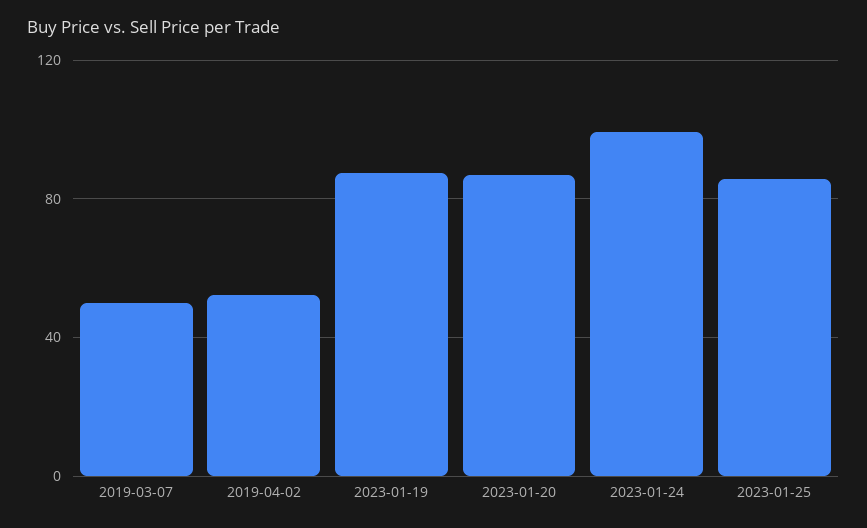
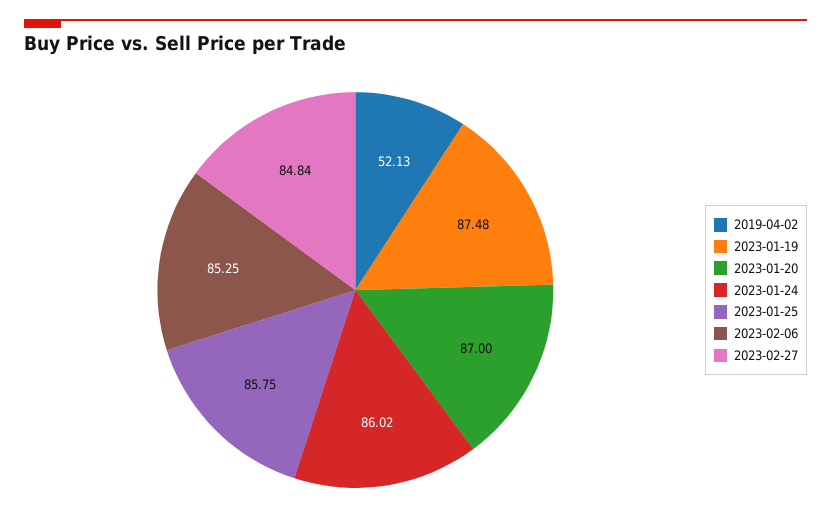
2019-03-07: 50 -> none
2023-01-24: 100 -> 86.02
2023-02-06: none -> 85.25
2023-02-27: none -> 84.84

